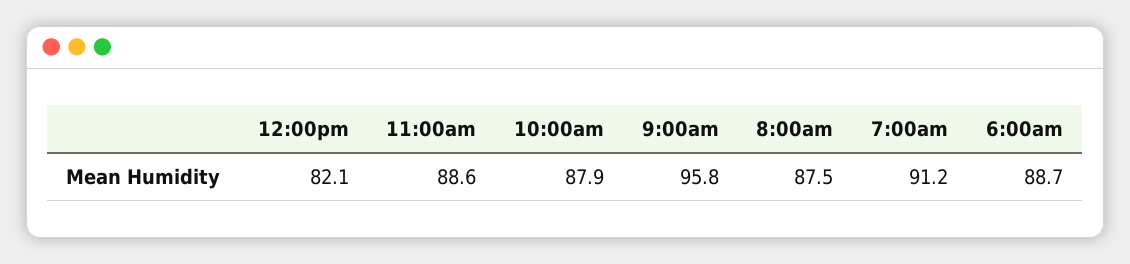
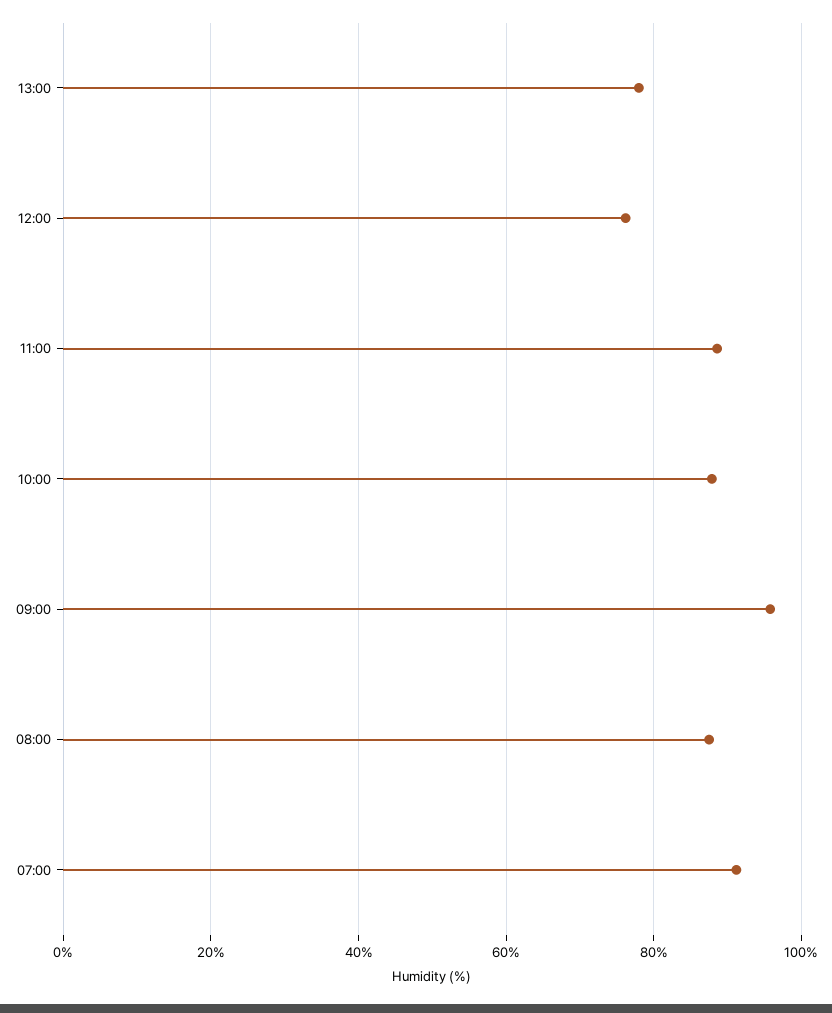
12:00pm: 82.1 -> 76
6:00am: 88.7 -> none
13:00: none -> 78

